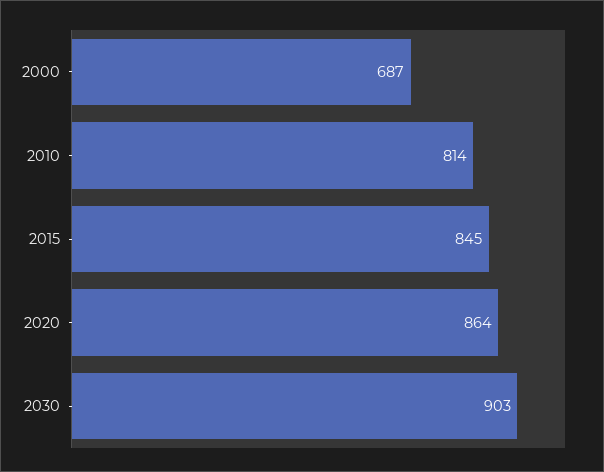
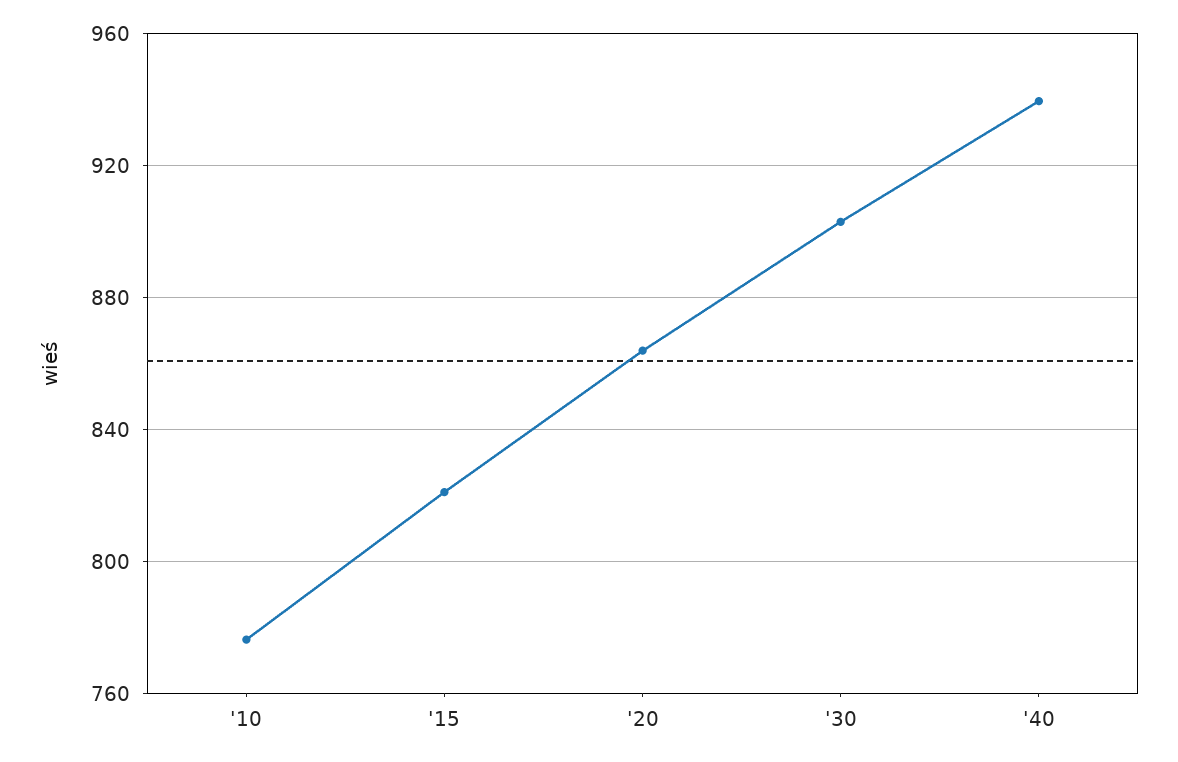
2000: 687 -> none
2010: 814 -> 775
2015: 845 -> 820
'40: none -> 940

